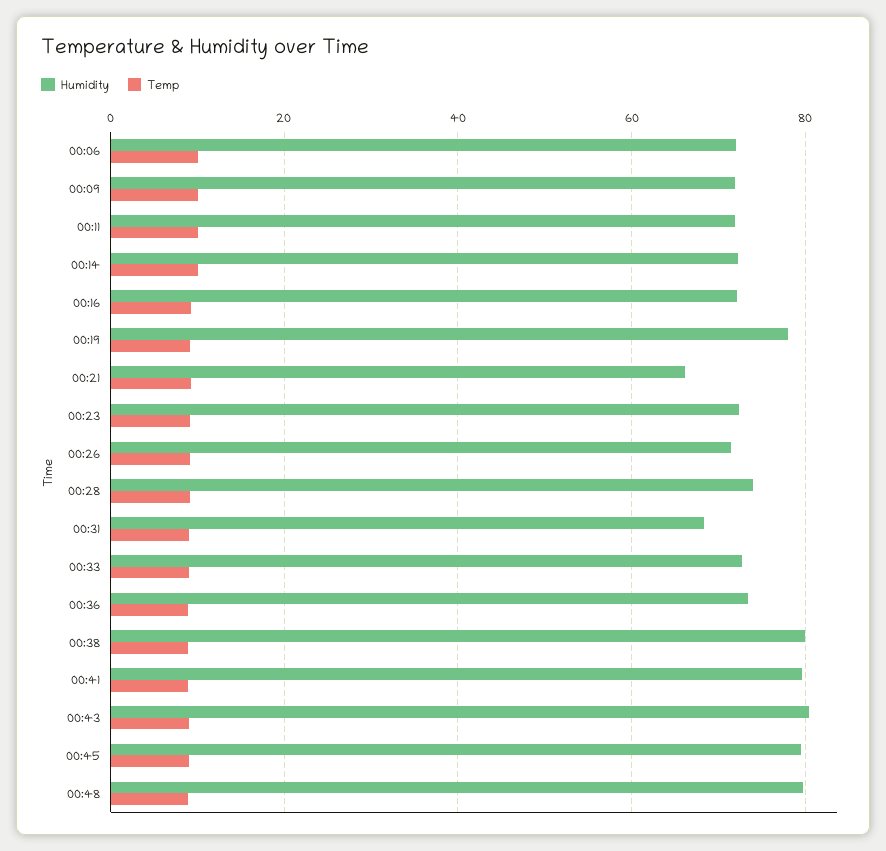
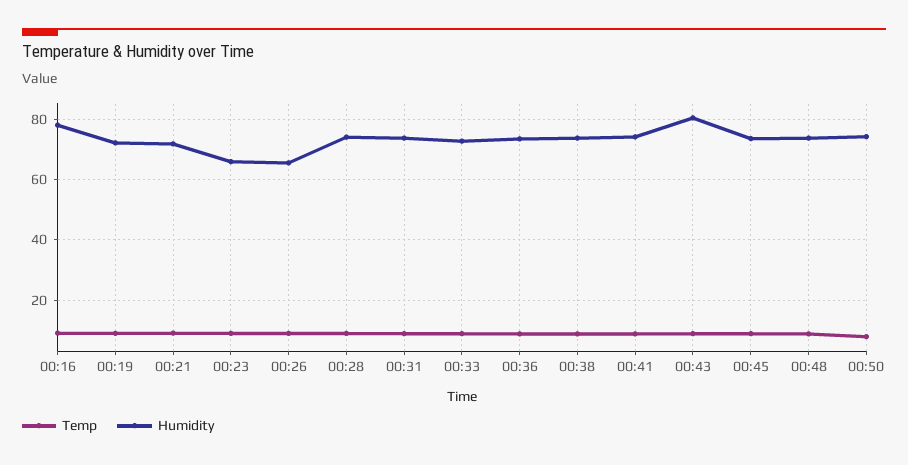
Humidity, 00:06: 72 -> none
Temp, 00:06: 10 -> none
Humidity, 00:09: 72 -> none
Temp, 00:09: 10 -> none
Humidity, 00:11: 72 -> none
Temp, 00:11: 10 -> none
Humidity, 00:14: 72 -> none
Temp, 00:14: 10 -> none
Humidity, 00:16: 72 -> 78
Humidity, 00:19: 78 -> 72
Humidity, 00:21: 66 -> 72
Humidity, 00:23: 72 -> 66
Humidity, 00:26: 72 -> 66
Humidity, 00:31: 68 -> 74
Humidity, 00:38: 80 -> 74
Humidity, 00:41: 80 -> 74
Humidity, 00:45: 80 -> 74
Humidity, 00:48: 80 -> 74
Temp, 00:50: none -> 8
Humidity, 00:50: none -> 74

